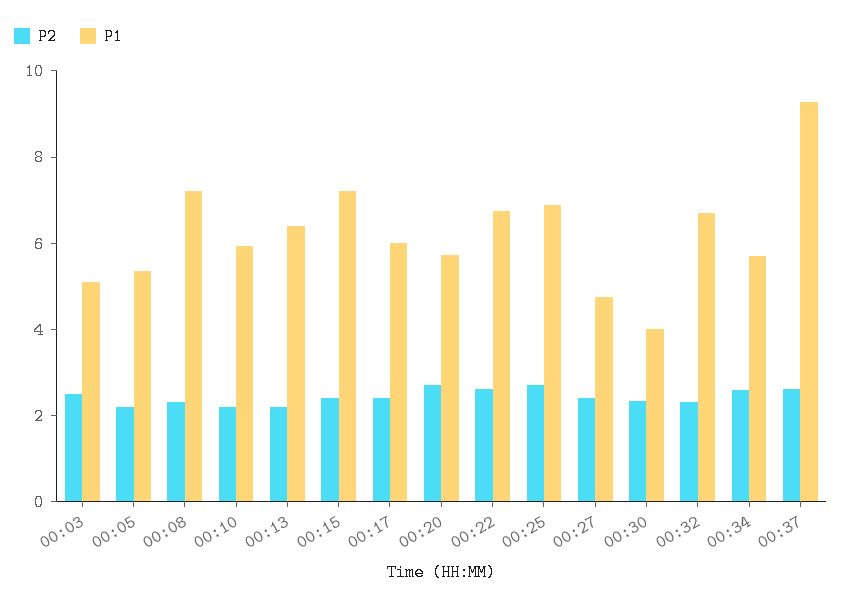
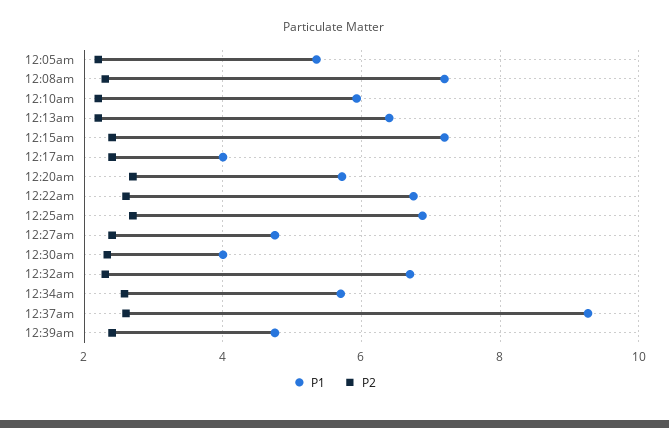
P2, 00:03: 2.5 -> none
P1, 00:03: 5 -> none
P1, 00:17: 6 -> 4
P1, 12:39am: none -> 4.8
P2, 12:39am: none -> 2.4

